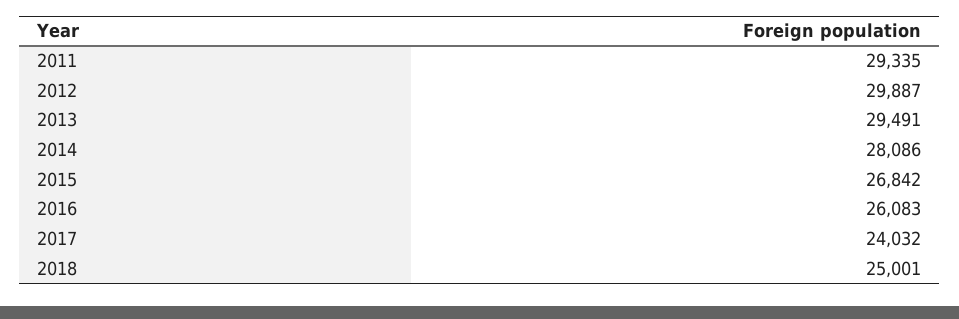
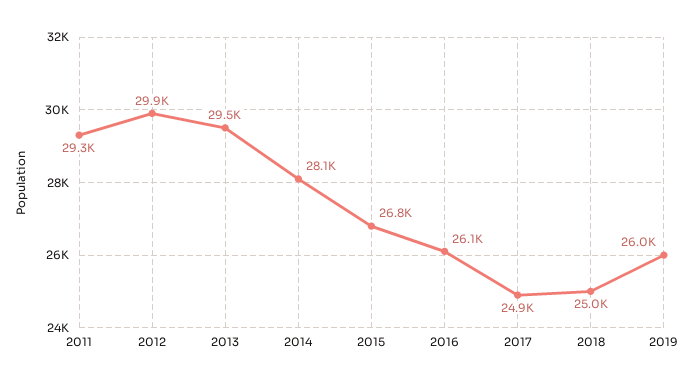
2017: 24032 -> 24900
2019: none -> 26000

